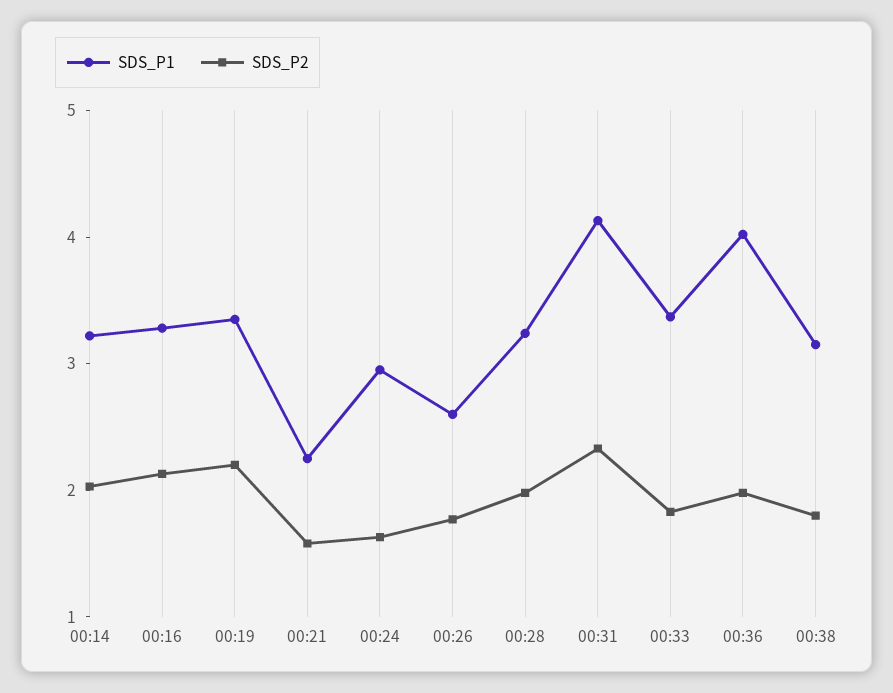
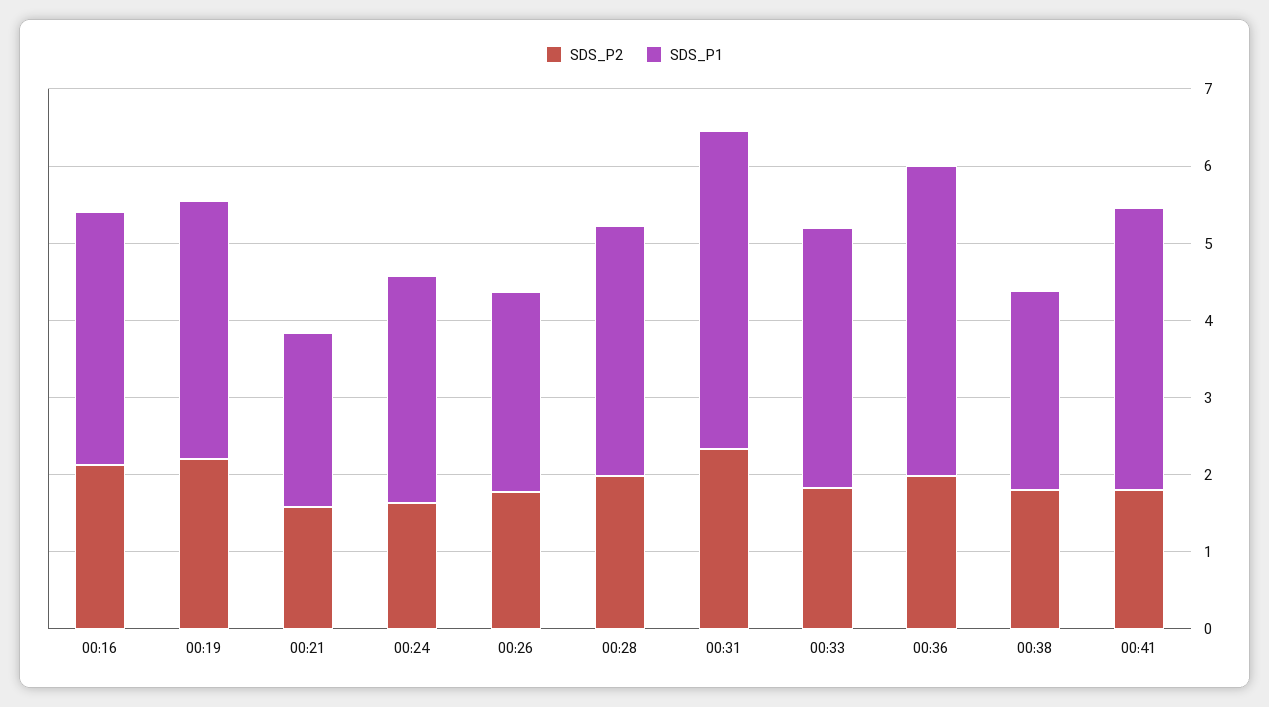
SDS_P1, 00:14: 3.2 -> none
SDS_P2, 00:14: 2 -> none
SDS_P1, 00:38: 3.2 -> 2.6
SDS_P2, 00:41: none -> 1.8
SDS_P1, 00:41: none -> 3.6

